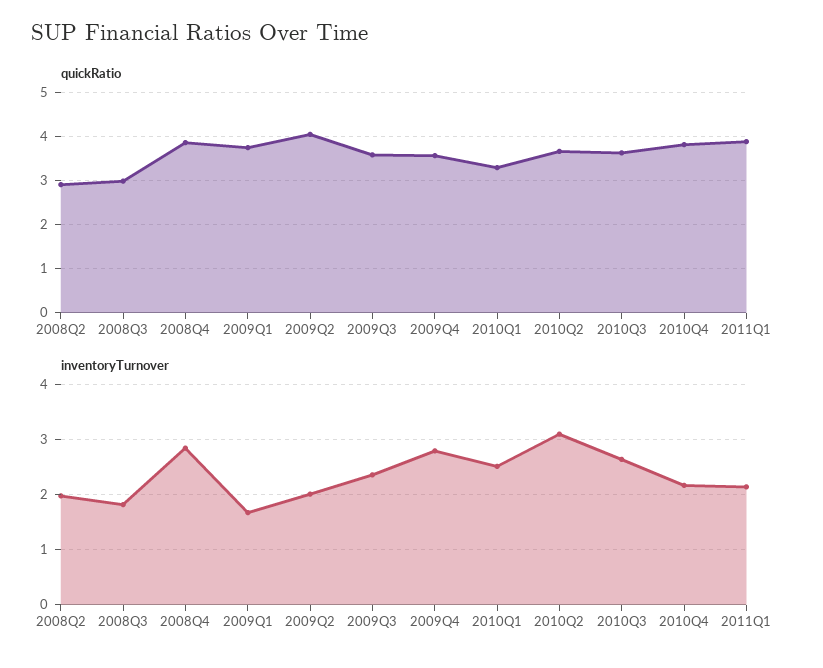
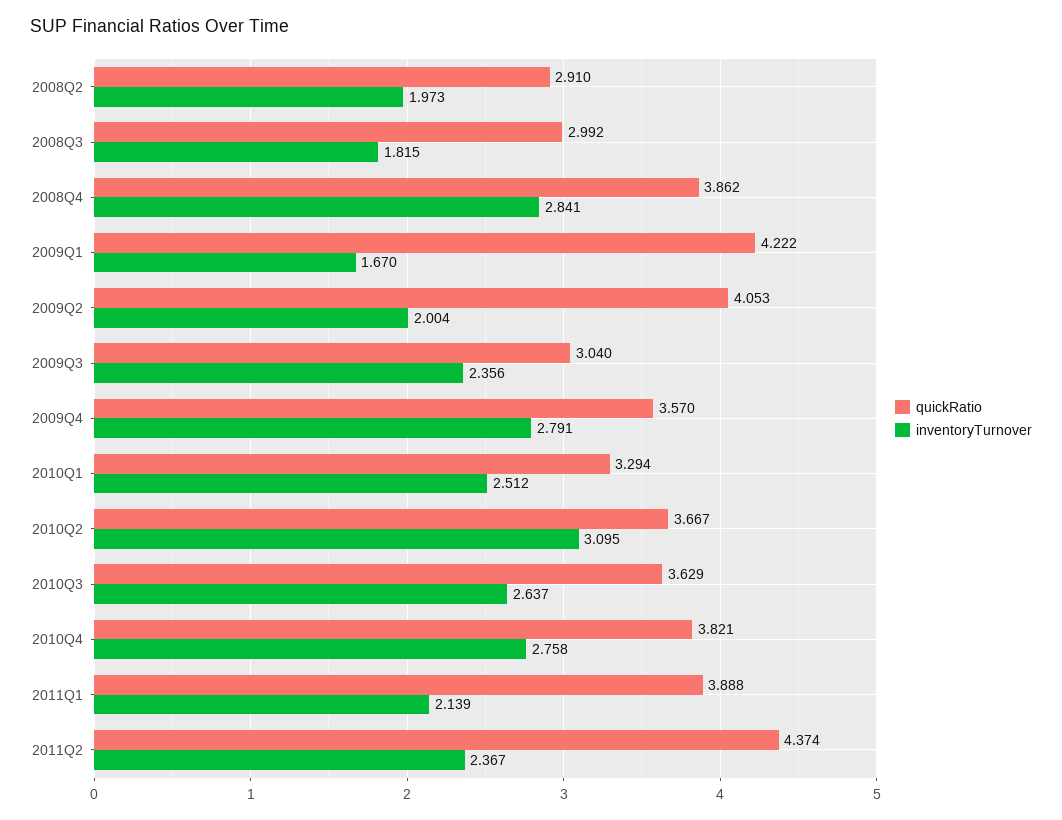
quickRatio, 2009Q1: 3.8 -> 4.222
quickRatio, 2009Q3: 3.6 -> 3.04
inventoryTurnover, 2010Q4: 2.2 -> 2.758
quickRatio, 2011Q2: none -> 4.374
inventoryTurnover, 2011Q2: none -> 2.367

